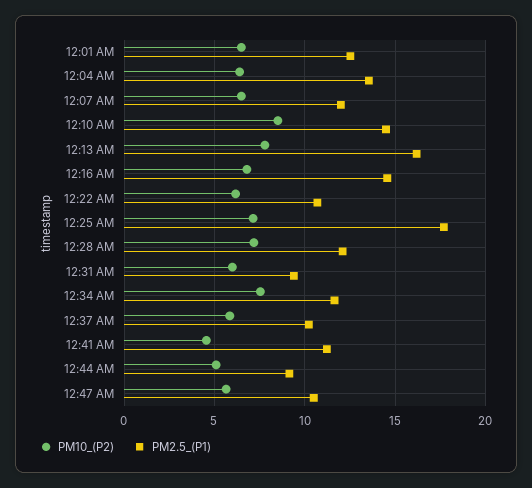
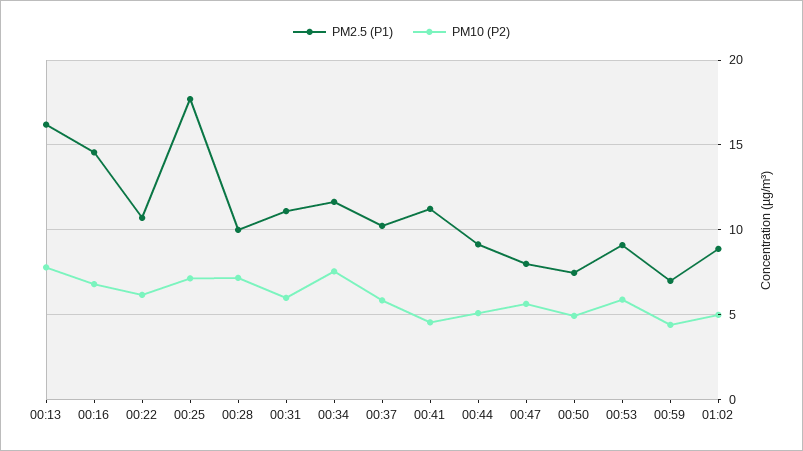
PM10_(P2), 12:01 AM: 6.5 -> none
PM2.5_(P1), 12:01 AM: 12.5 -> none
PM10_(P2), 12:04 AM: 6.5 -> none
PM2.5_(P1), 12:04 AM: 13.5 -> none
PM10_(P2), 12:07 AM: 6.5 -> none
PM2.5_(P1), 12:07 AM: 12 -> none
PM10_(P2), 12:10 AM: 8.5 -> none
PM2.5_(P1), 12:10 AM: 14.5 -> none
PM2.5_(P1), 12:28 AM: 12 -> 10
PM2.5_(P1), 12:31 AM: 9.5 -> 11
PM2.5_(P1), 12:47 AM: 10.5 -> 8
PM2.5_(P1), 00:50: none -> 7.5
PM10_(P2), 00:50: none -> 5
PM2.5_(P1), 00:53: none -> 9
PM10_(P2), 00:53: none -> 6
PM2.5_(P1), 00:59: none -> 7
PM10_(P2), 00:59: none -> 4.5
PM2.5_(P1), 01:02: none -> 9
PM10_(P2), 01:02: none -> 5

